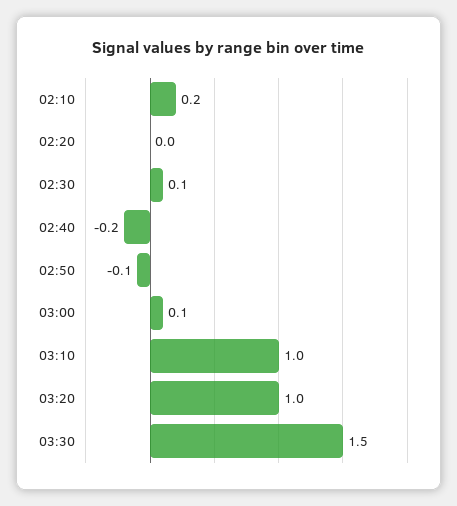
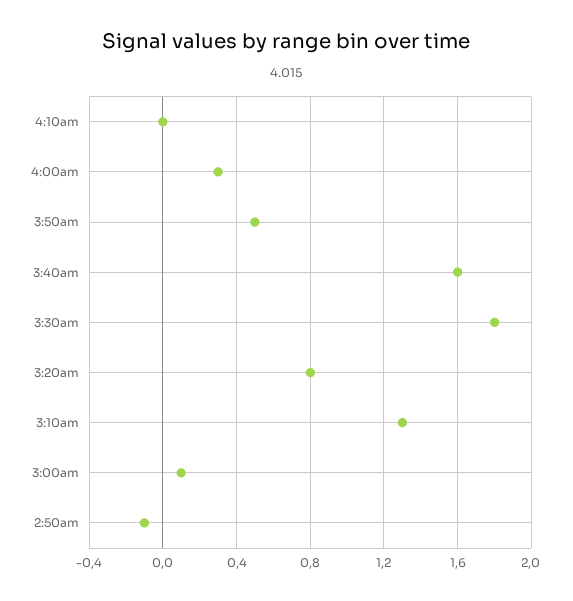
02:10: 0.2 -> none
02:20: 0 -> none
02:30: 0.1 -> none
02:40: -0.2 -> none
03:10: 1 -> 1.3
03:20: 1 -> 0.8
03:30: 1.5 -> 1.8
4:10am: none -> 0
4:00am: none -> 0.3
3:50am: none -> 0.5
3:40am: none -> 1.6

